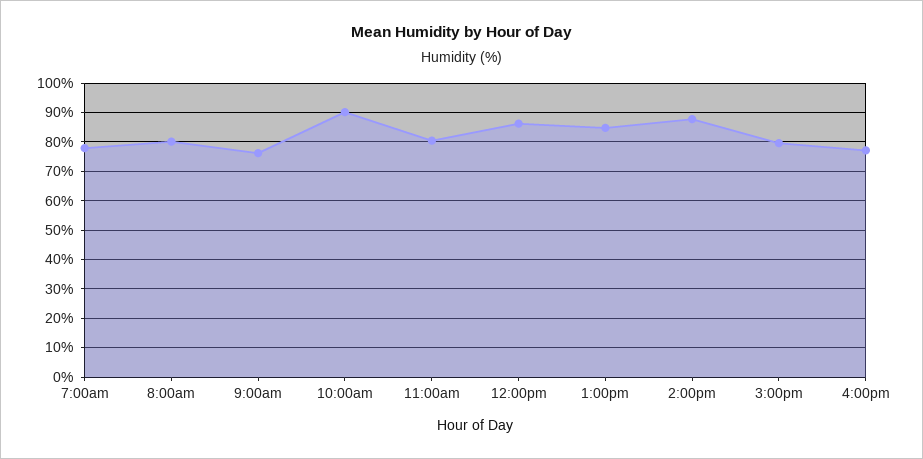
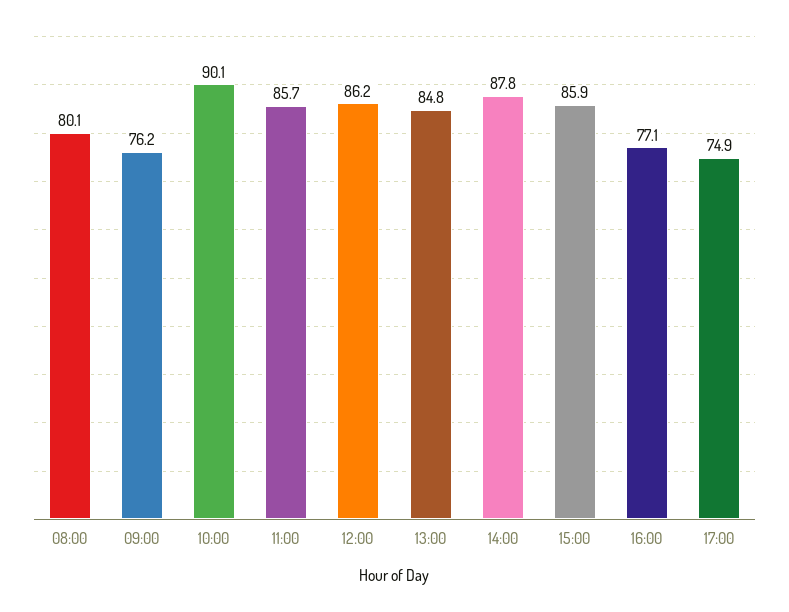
7:00am: 77.5 -> none
11:00am: 80 -> 85.7
3:00pm: 80 -> 85.9
17:00: none -> 74.9

